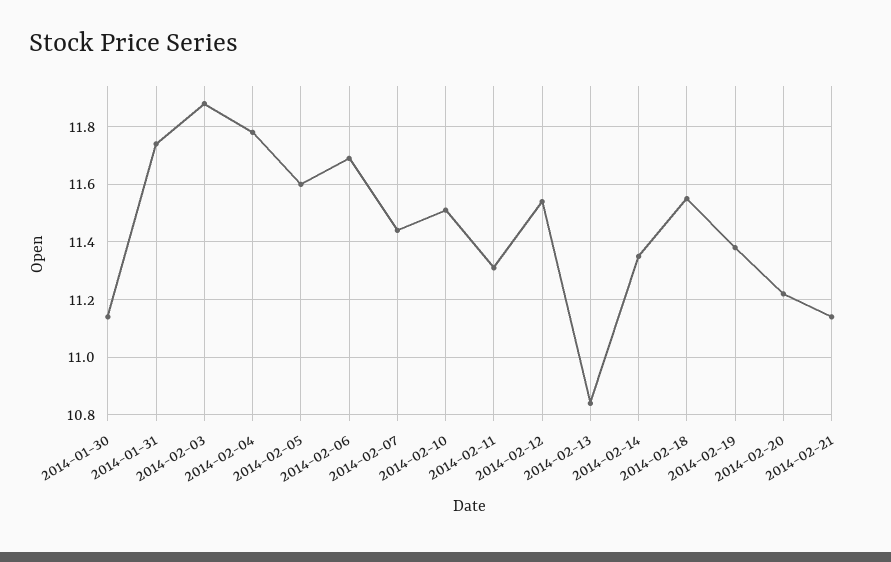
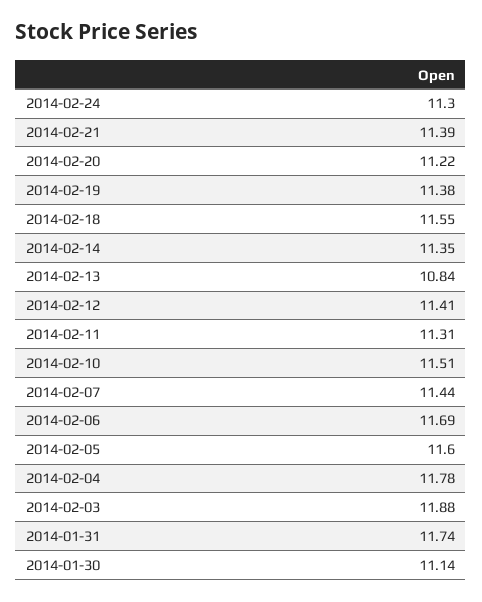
2014-02-12: 11.55 -> 11.41
2014-02-21: 11.15 -> 11.39
2014-02-24: none -> 11.3

